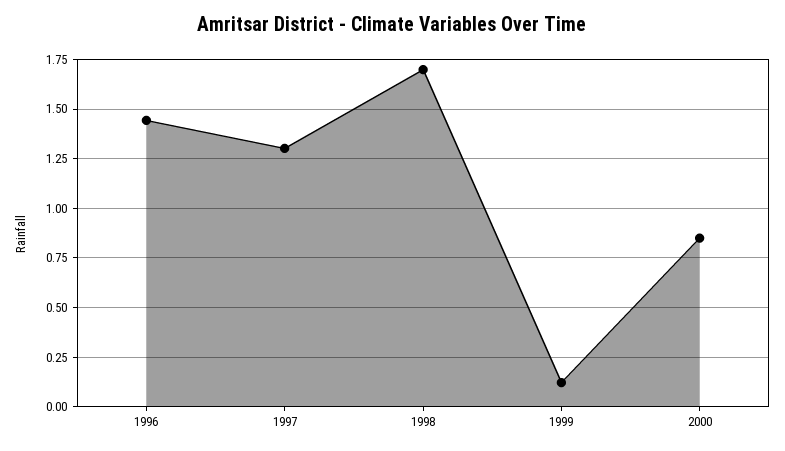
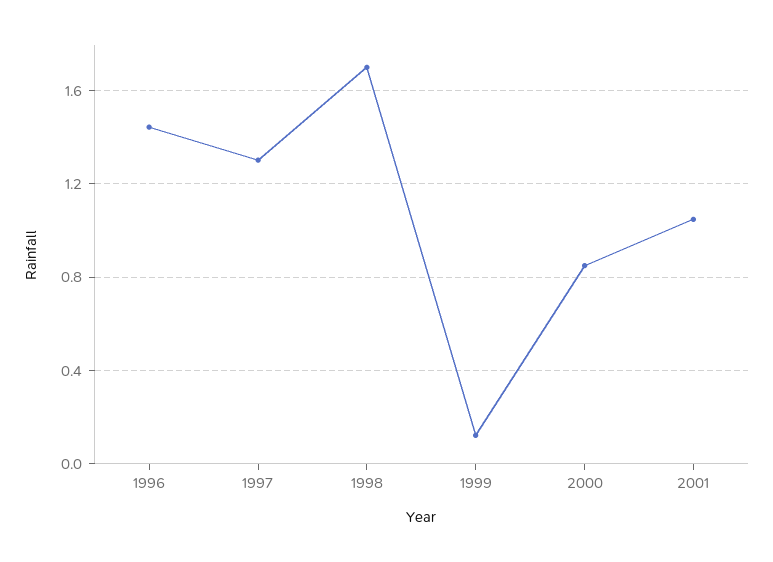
2001: none -> 1.05

